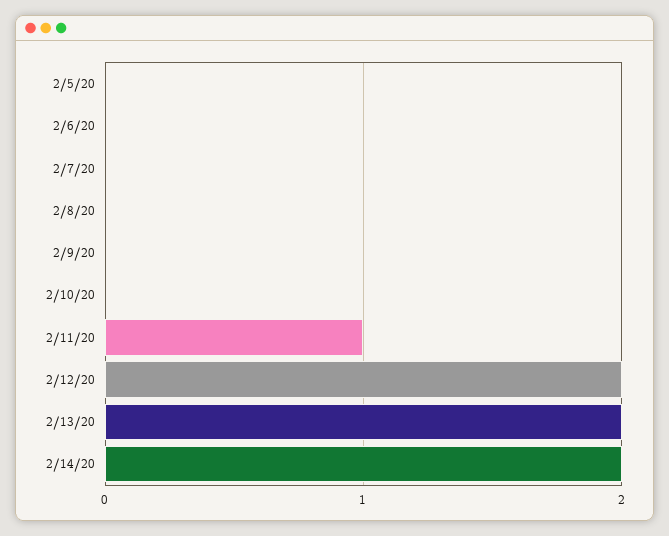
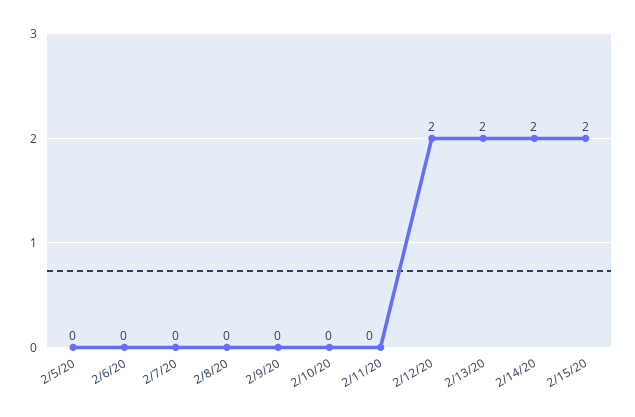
2/11/20: 1 -> 0
2/15/20: none -> 2

